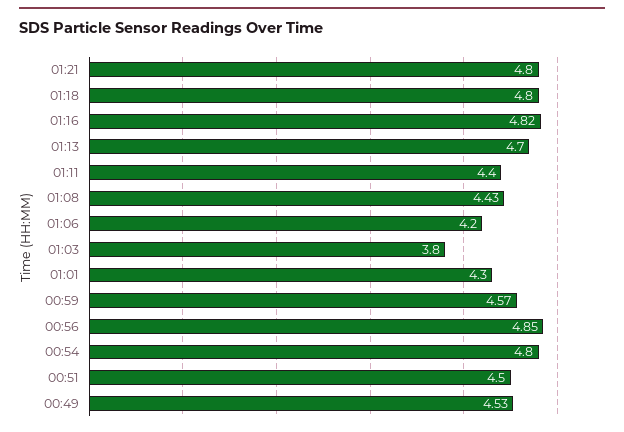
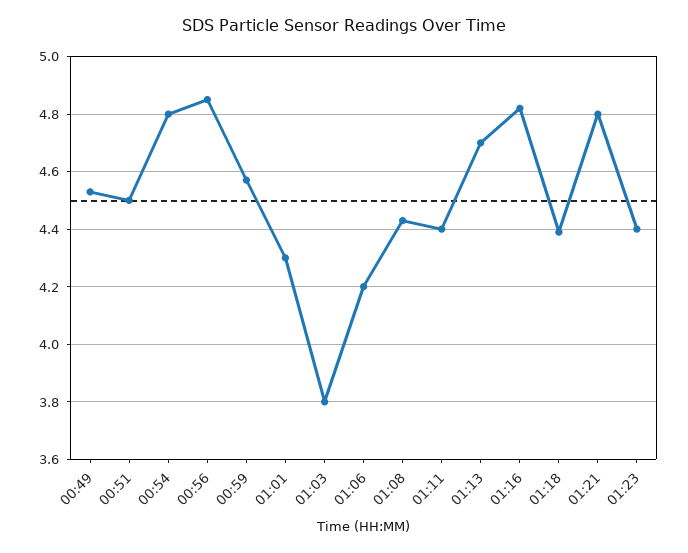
01:18: 4.8 -> 4.4
01:23: none -> 4.4

